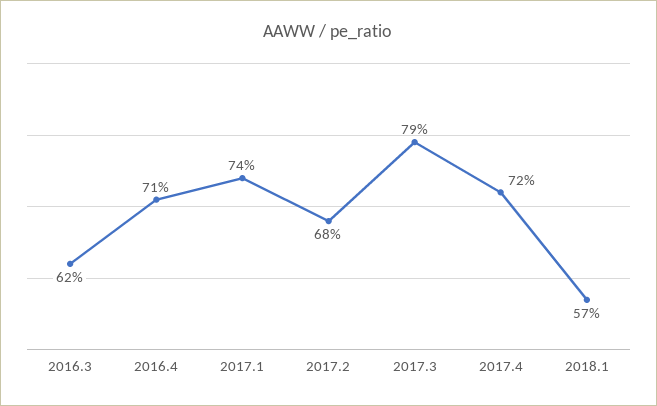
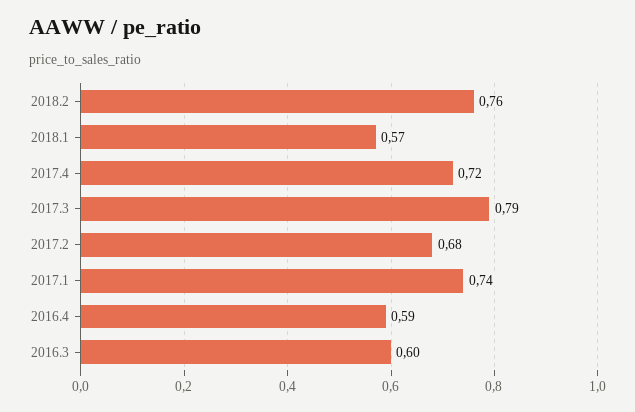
2016.3: 0.62 -> 0.6
2016.4: 0.71 -> 0.59
2018.2: none -> 0.76

